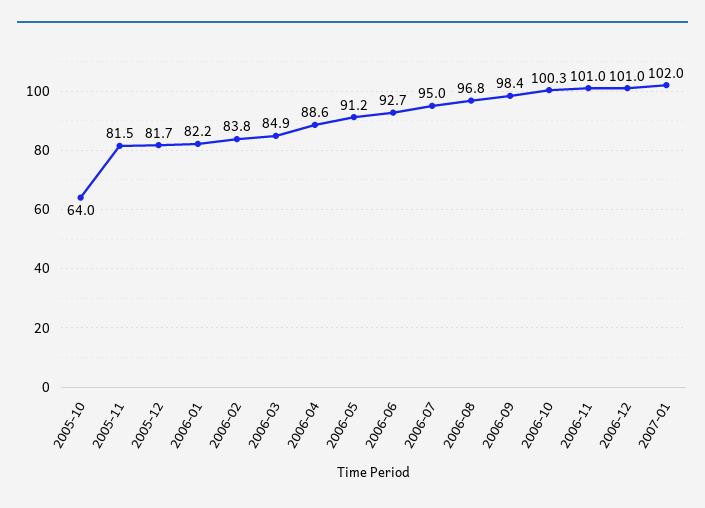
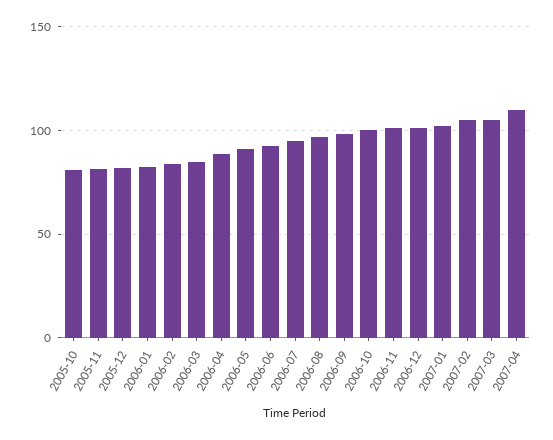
2005-10: 64 -> 80
2007-02: none -> 105
2007-03: none -> 105
2007-04: none -> 110

